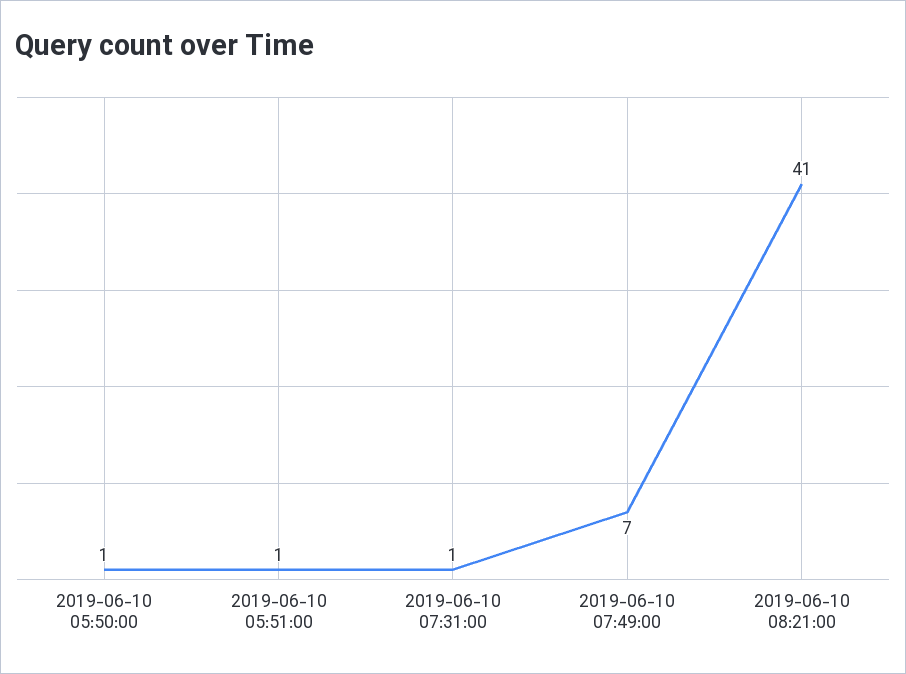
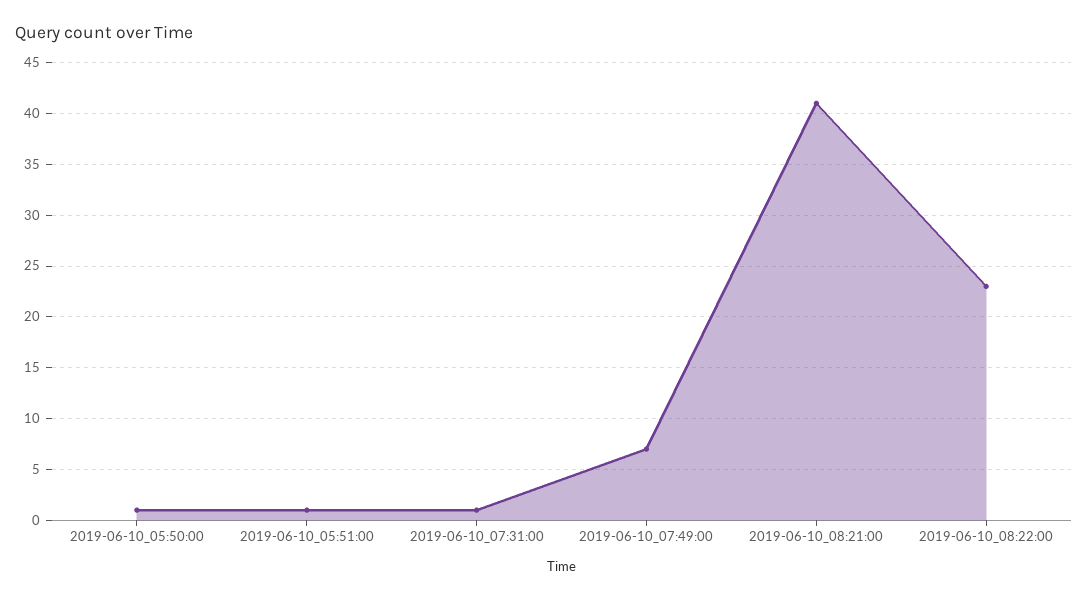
2019-06-10_08:22:00: none -> 23

